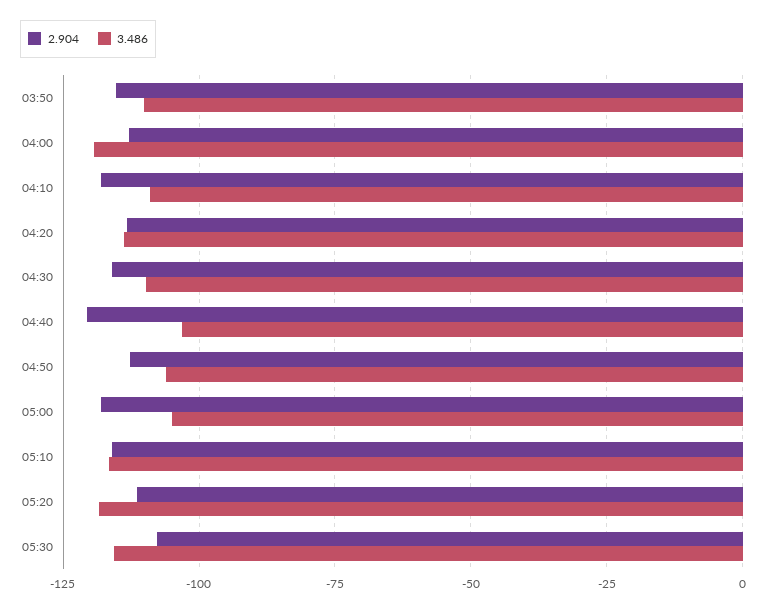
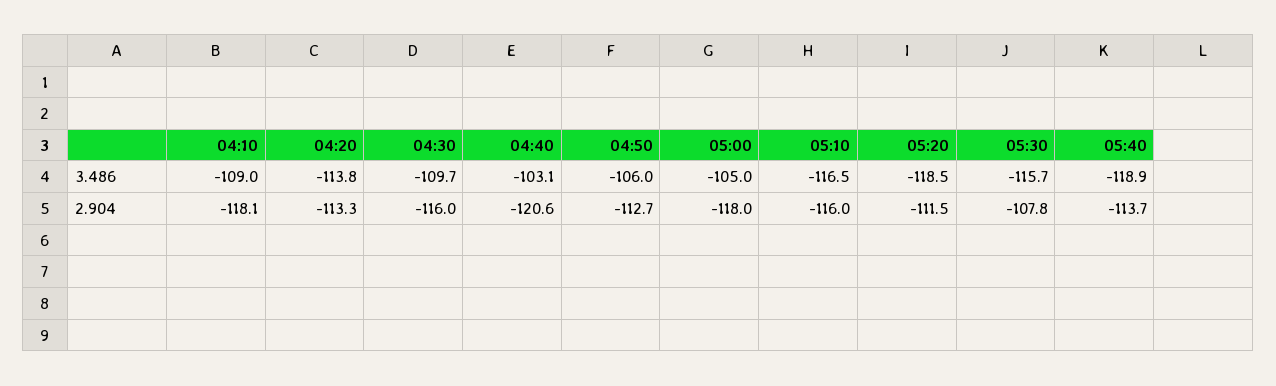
2.904, 03:50: -115 -> none
3.486, 03:50: -110 -> none
2.904, 04:00: -112.5 -> none
3.486, 04:00: -120 -> none
3.486, 05:40: none -> -118.9
2.904, 05:40: none -> -113.7

